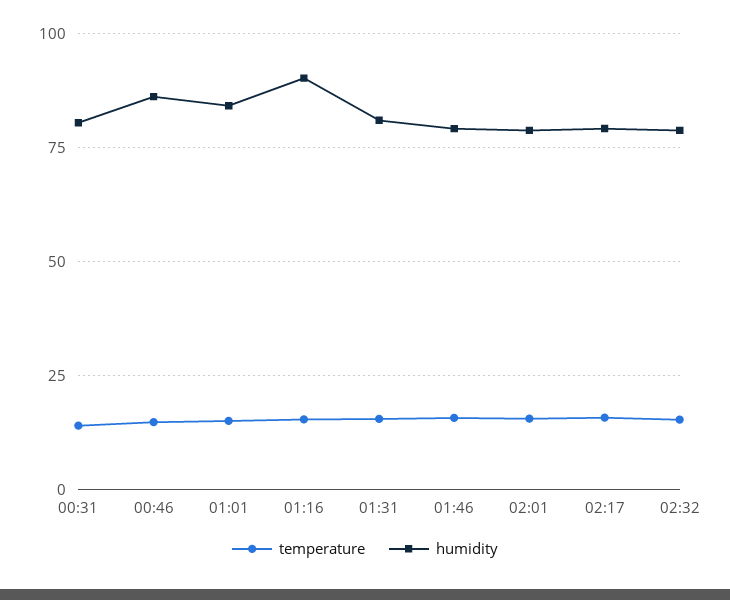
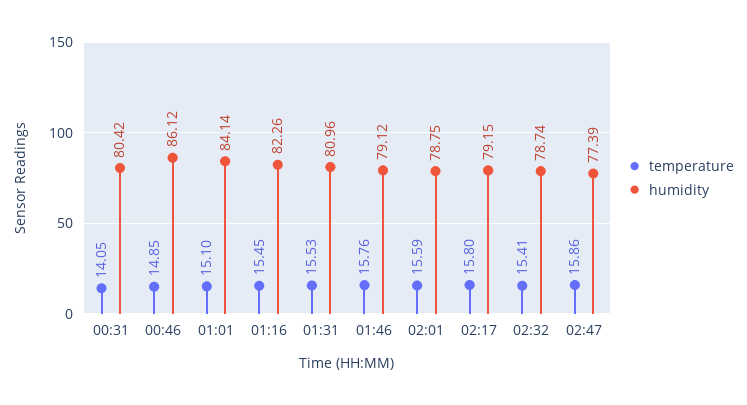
humidity, 01:16: 90 -> 82.26
temperature, 02:47: none -> 15.86
humidity, 02:47: none -> 77.39

